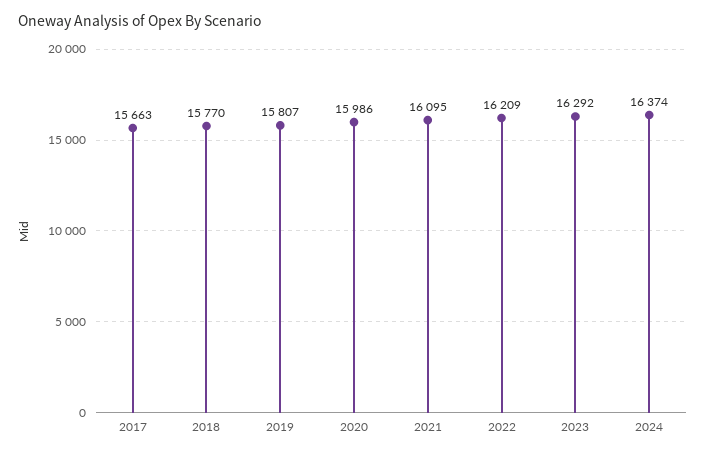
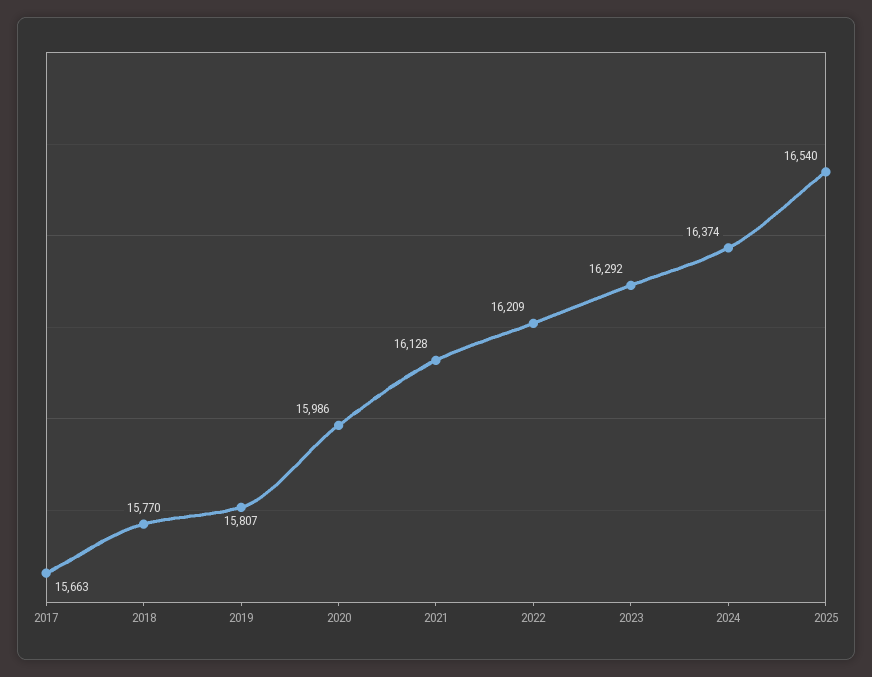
2021: 16095 -> 16128
2025: none -> 16540

